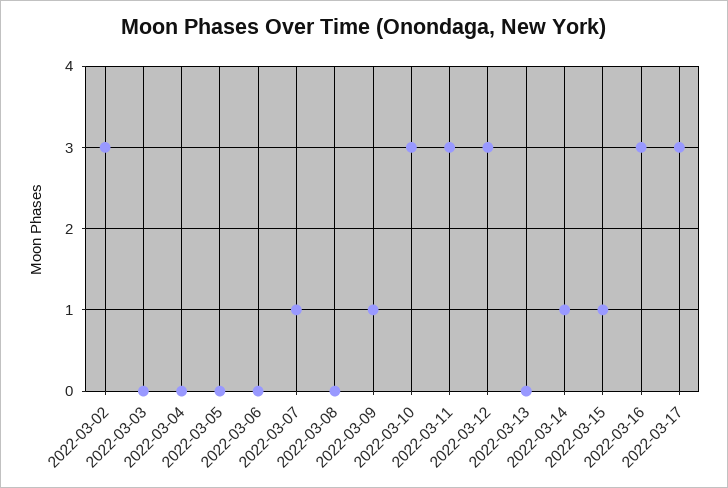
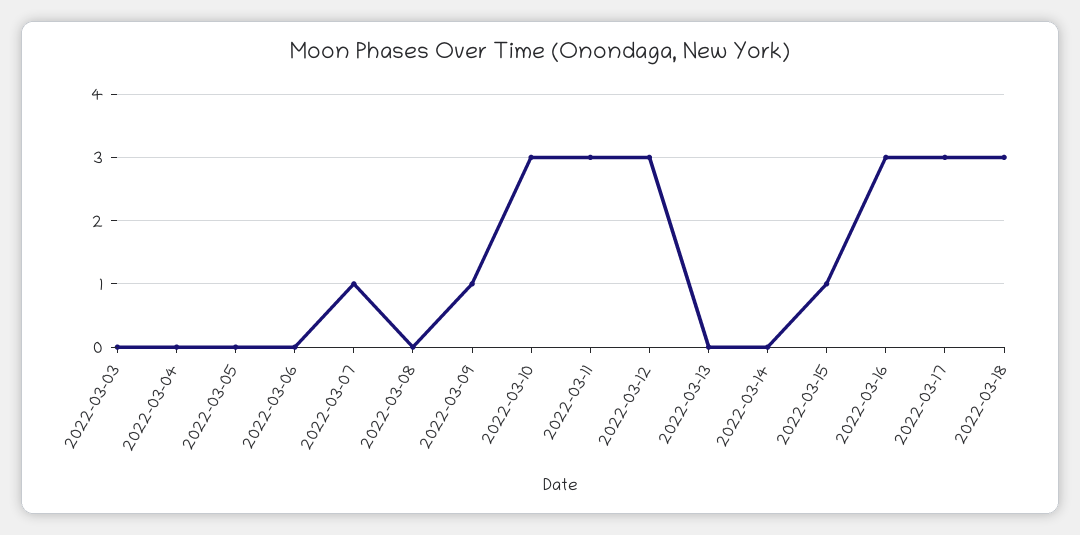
2022-03-02: 3 -> none
2022-03-14: 1 -> 0
2022-03-18: none -> 3

